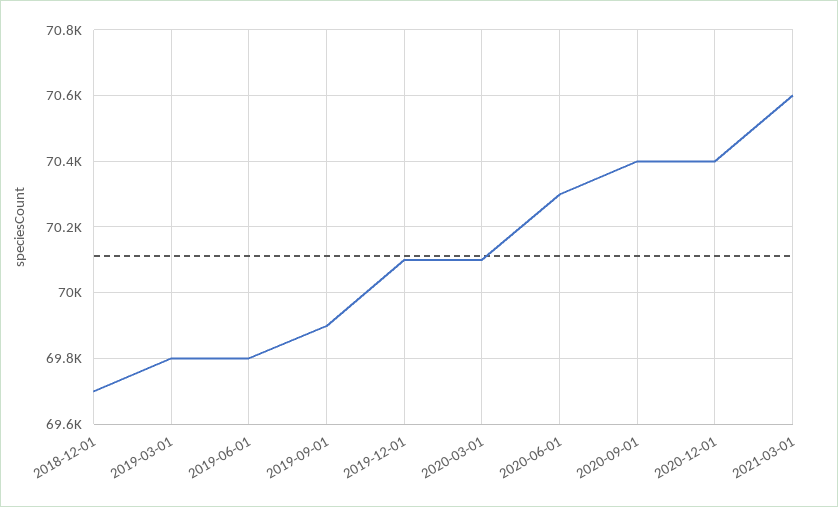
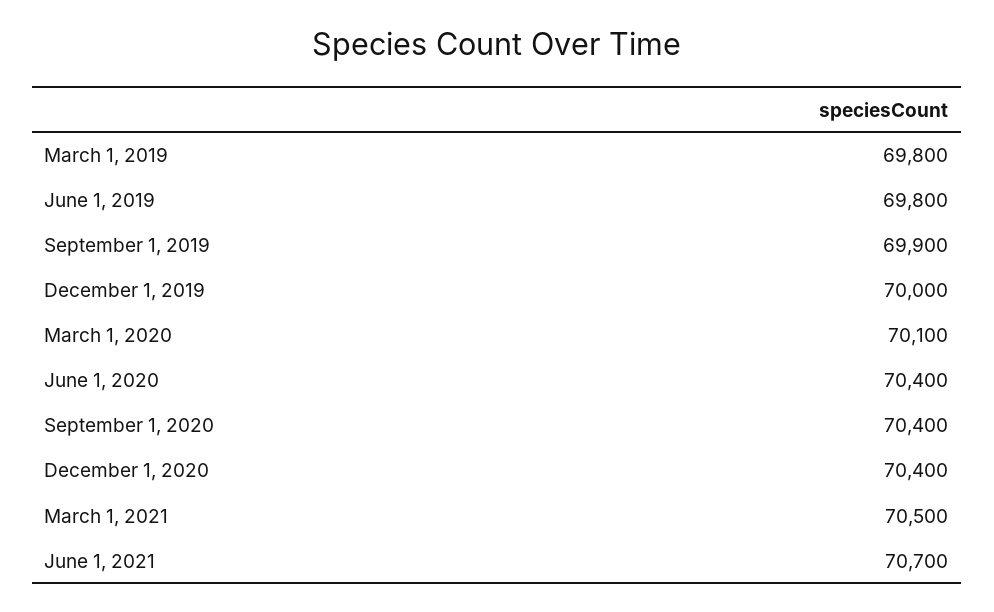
2018-12-01: 69700 -> none
2019-12-01: 70100 -> 70000
2020-06-01: 70300 -> 70400
2021-03-01: 70600 -> 70500
June 1, 2021: none -> 70700

